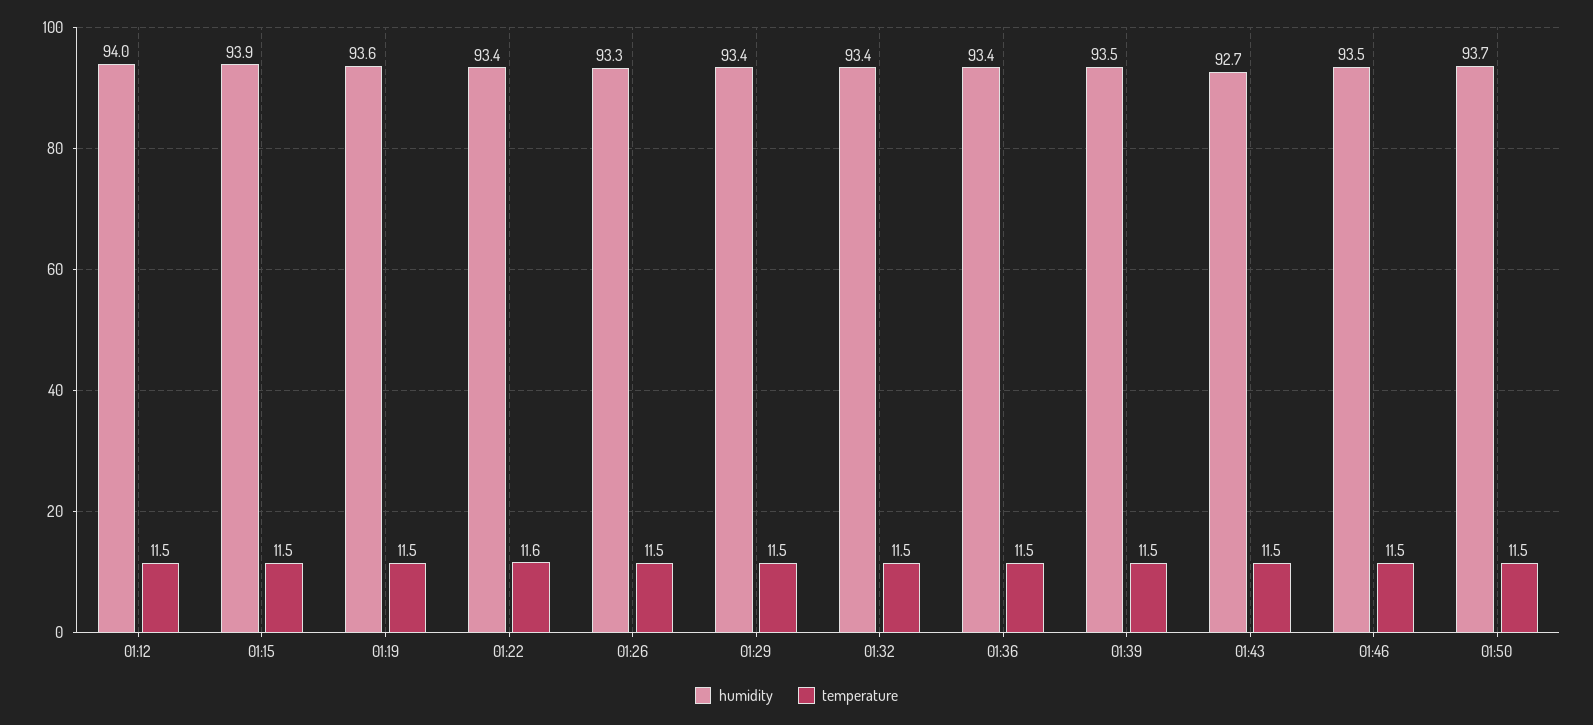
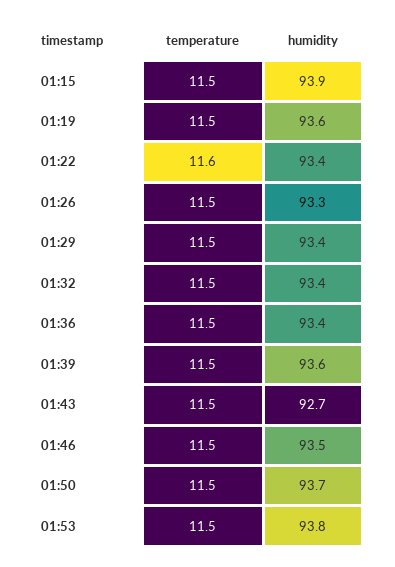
humidity, 01:12: 94 -> none
temperature, 01:12: 11.5 -> none
humidity, 01:39: 93.5 -> 93.6
temperature, 01:53: none -> 11.5
humidity, 01:53: none -> 93.8

